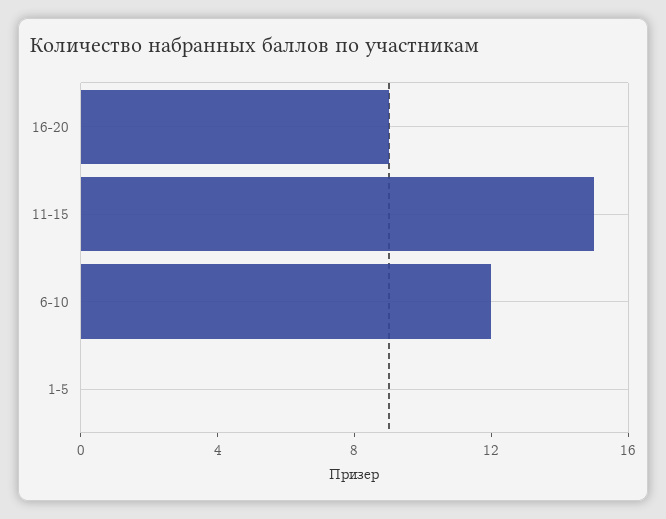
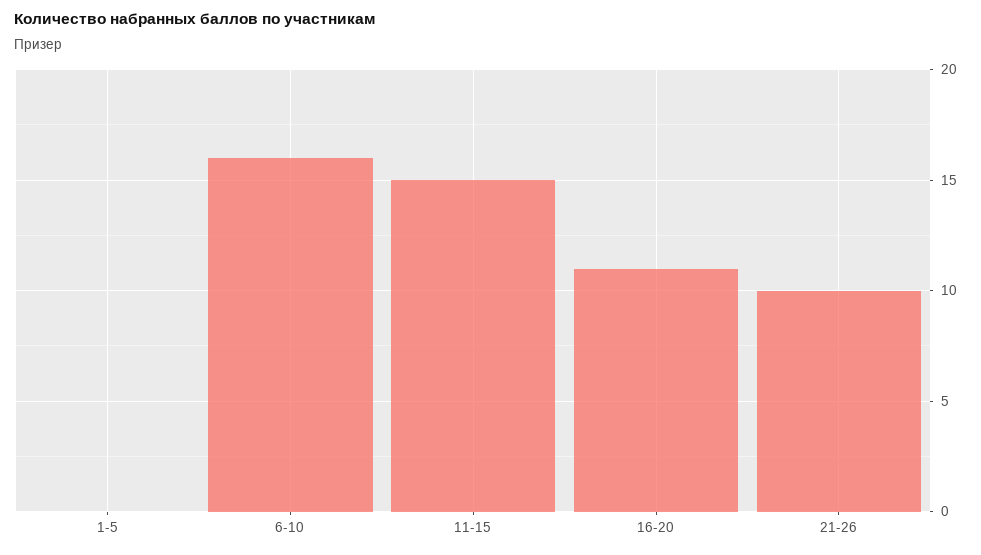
16-20: 9 -> 11
6-10: 12 -> 16
21-26: none -> 10

